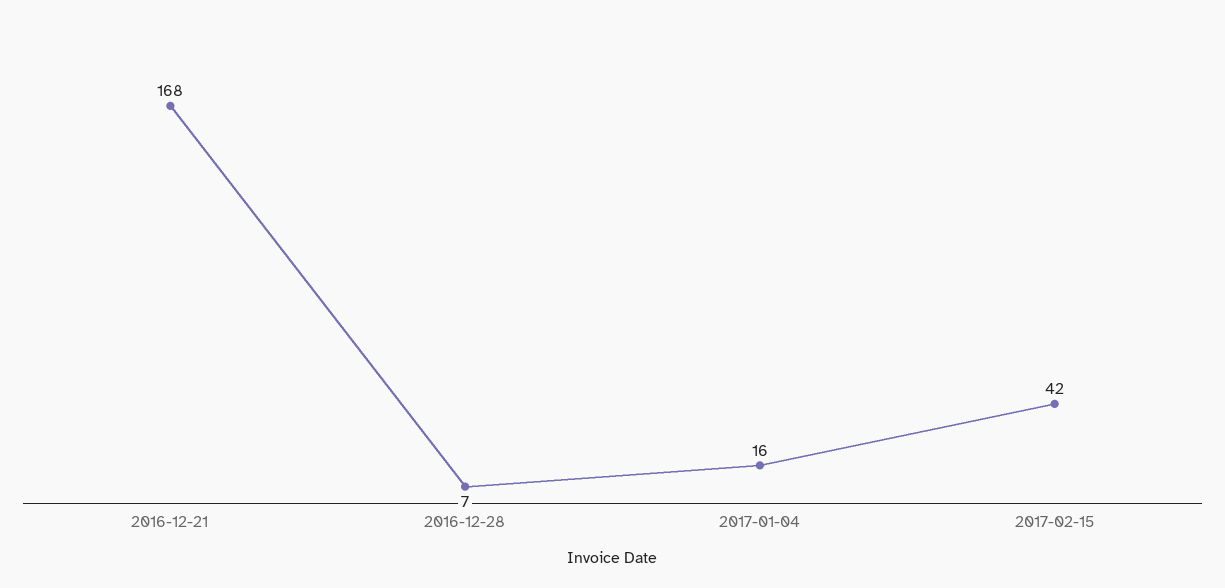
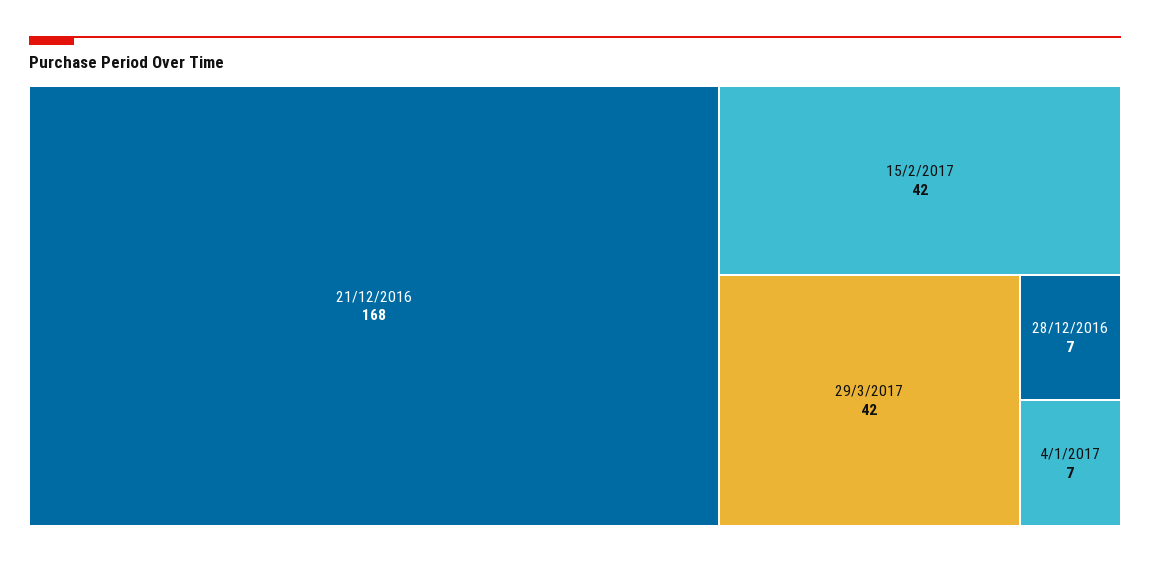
2017-01-04: 16 -> 7
29/3/2017: none -> 42

